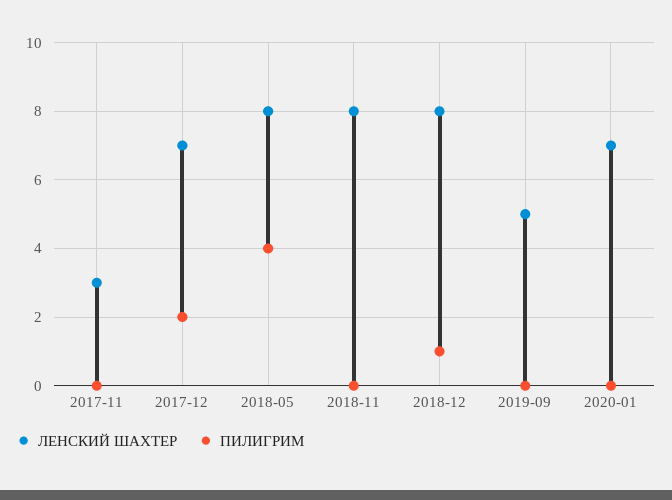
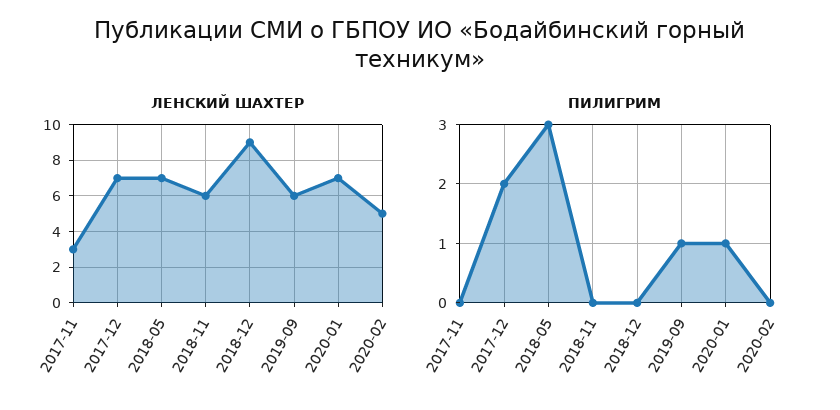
ЛЕНСКИЙ ШАХТЕР, 2018-05: 8 -> 7
ПИЛИГРИМ, 2018-05: 4 -> 3
ЛЕНСКИЙ ШАХТЕР, 2018-11: 8 -> 6
ЛЕНСКИЙ ШАХТЕР, 2018-12: 8 -> 9
ПИЛИГРИМ, 2018-12: 1 -> 0
ЛЕНСКИЙ ШАХТЕР, 2019-09: 5 -> 6
ПИЛИГРИМ, 2019-09: 0 -> 1
ПИЛИГРИМ, 2020-01: 0 -> 1
ЛЕНСКИЙ ШАХТЕР, 2020-02: none -> 5
ПИЛИГРИМ, 2020-02: none -> 0

